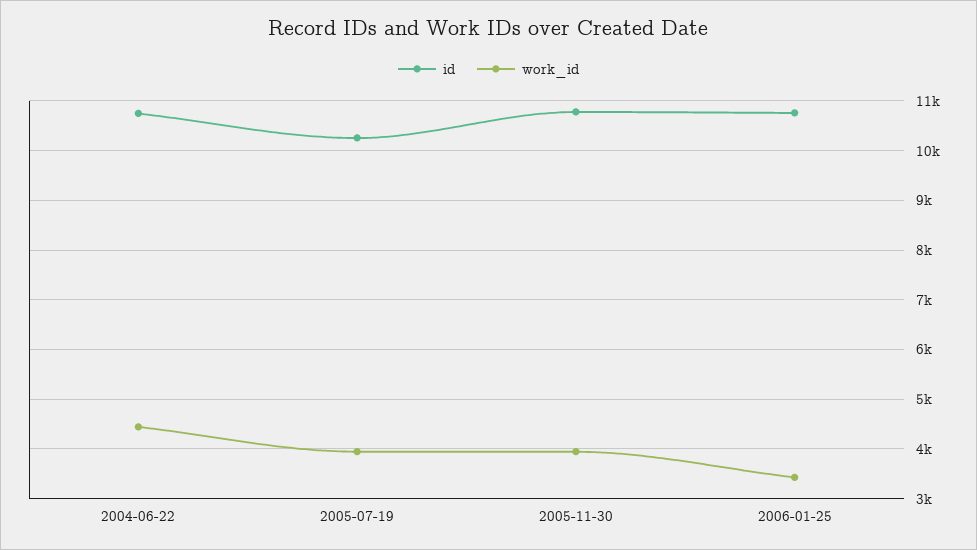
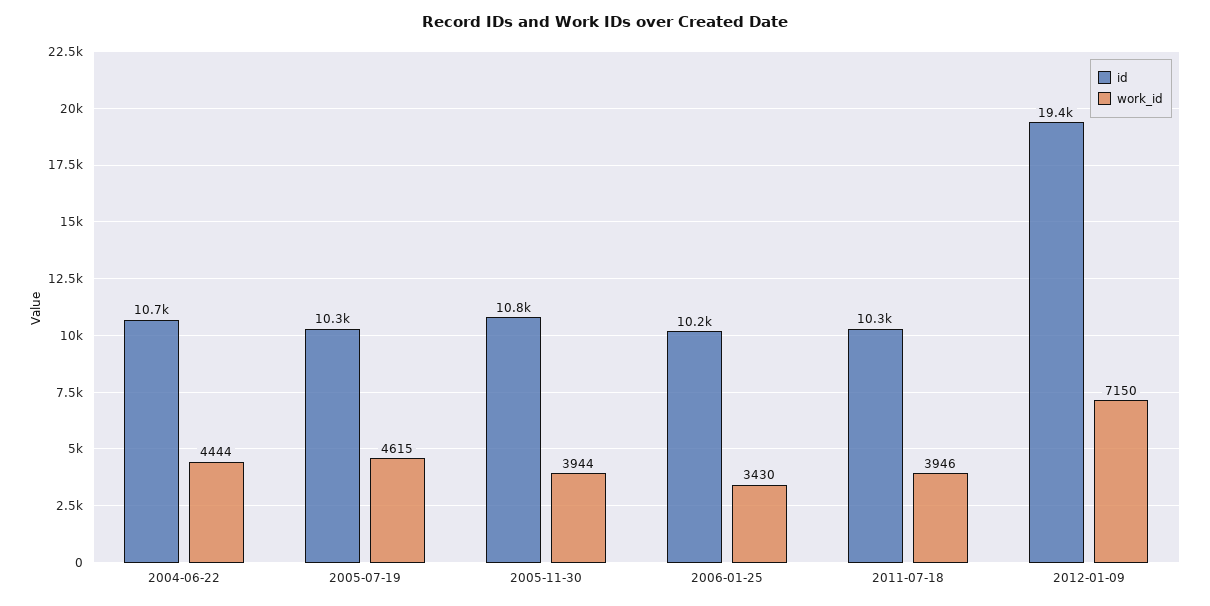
work_id, 2005-07-19: 4000 -> 4615
id, 2006-01-25: 10800 -> 10200
id, 2011-07-18: none -> 10300
work_id, 2011-07-18: none -> 3946
id, 2012-01-09: none -> 19400
work_id, 2012-01-09: none -> 7150

